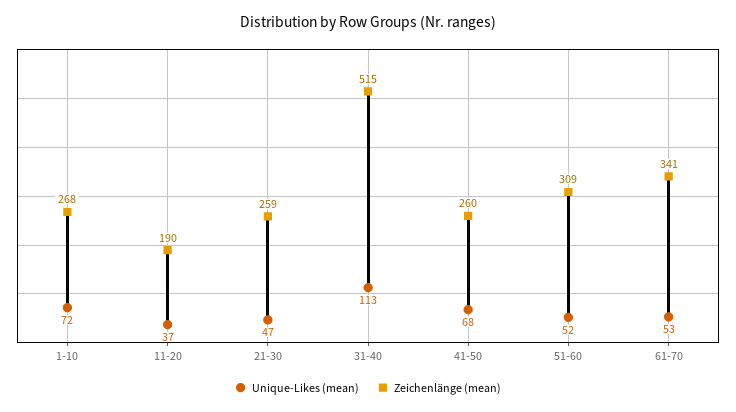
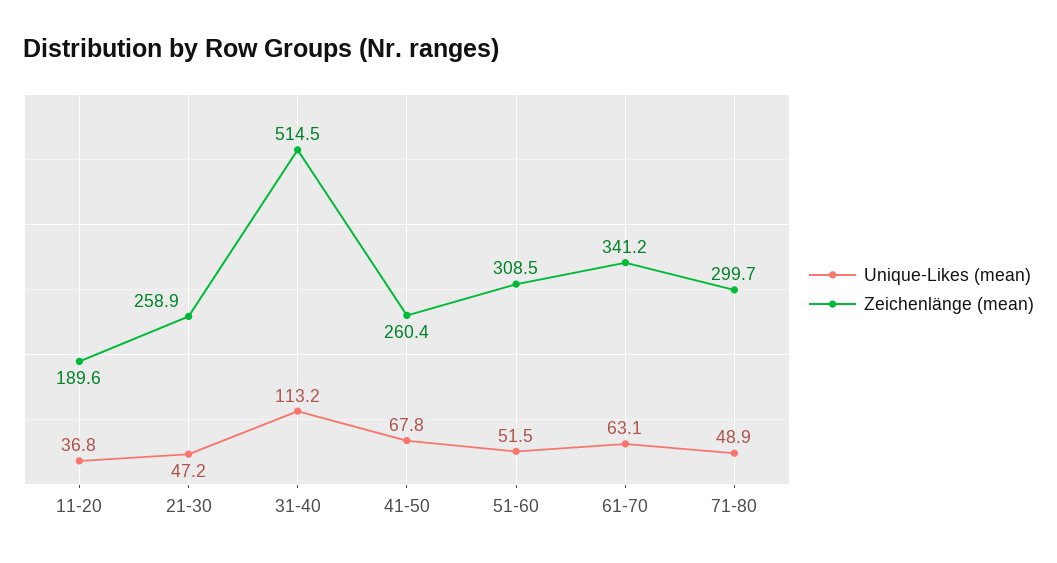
Unique-Likes (mean), 1-10: 72 -> none
Zeichenlänge (mean), 1-10: 268 -> none
Unique-Likes (mean), 61-70: 53 -> 63.1
Unique-Likes (mean), 71-80: none -> 48.9
Zeichenlänge (mean), 71-80: none -> 299.7

